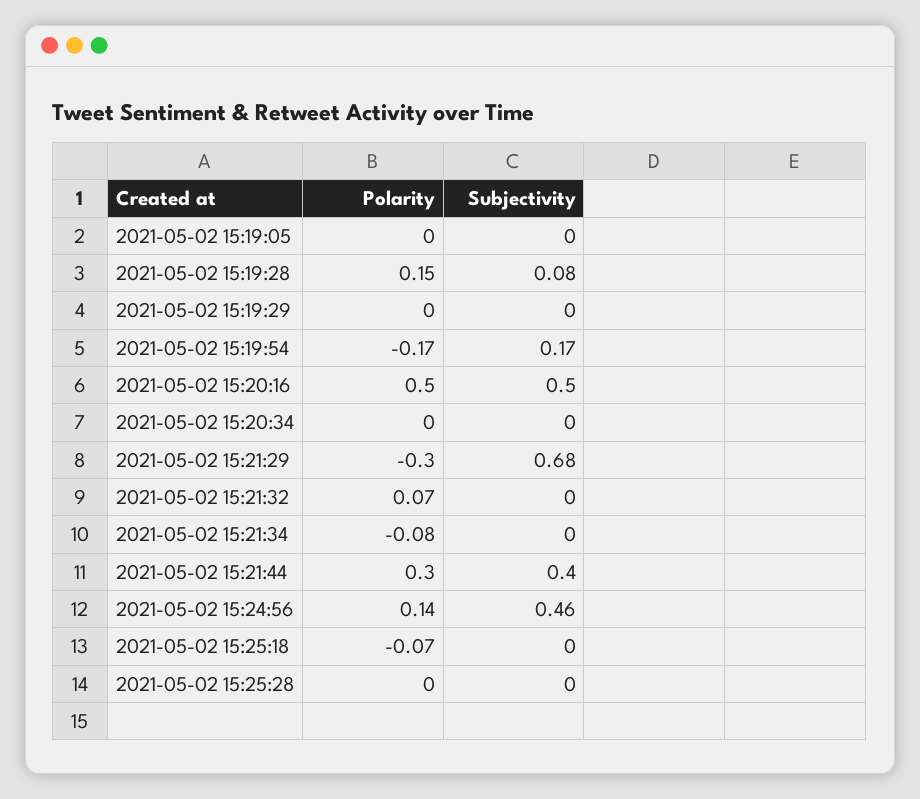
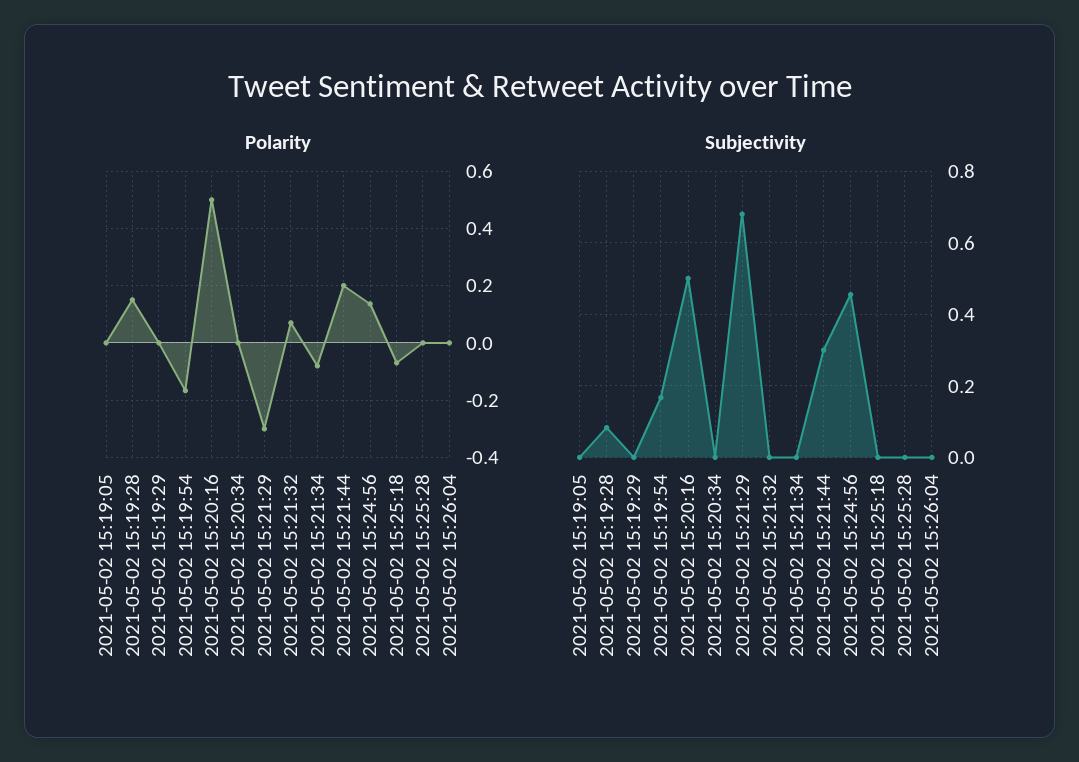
Polarity, 2021-05-02 15:21:44: 0.3 -> 0.2
Subjectivity, 2021-05-02 15:21:44: 0.4 -> 0.3
Polarity, 2021-05-02 15:26:04: none -> 0
Subjectivity, 2021-05-02 15:26:04: none -> 0

